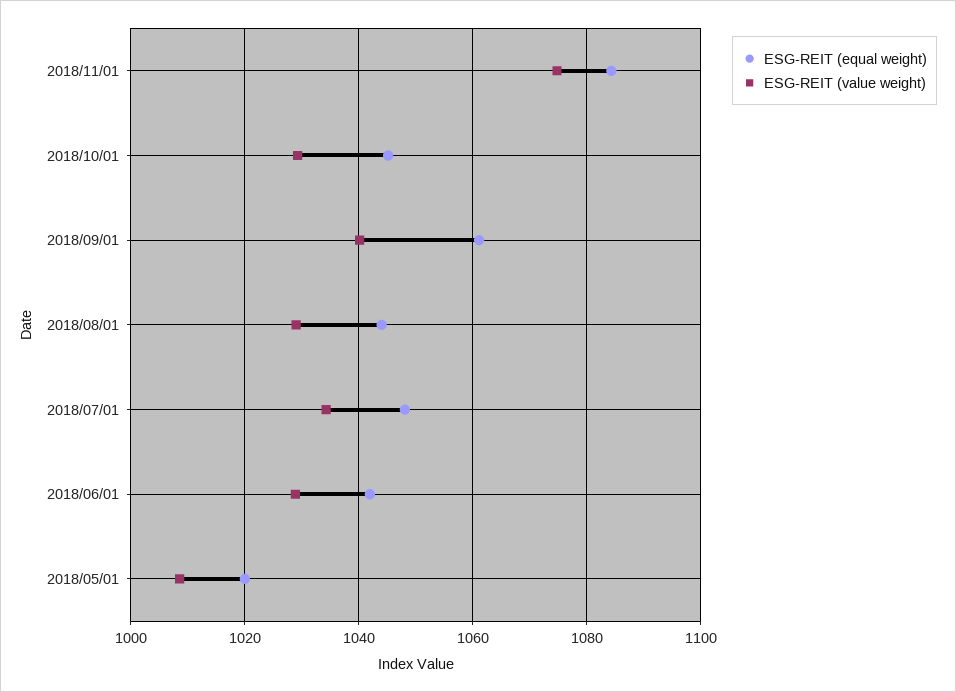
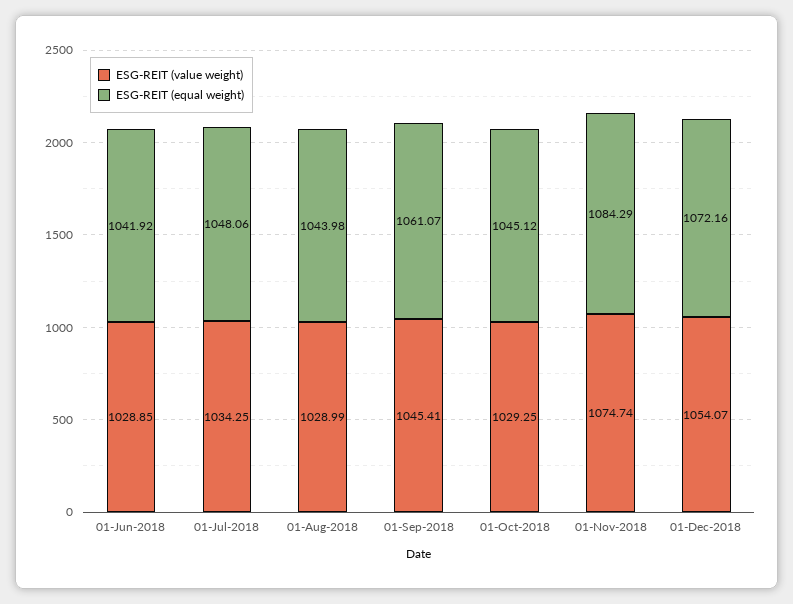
ESG-REIT (value weight), 2018/09/01: 1040 -> 1045.41
ESG-REIT (equal weight), 2018/05/01: 1020 -> none
ESG-REIT (value weight), 2018/05/01: 1008 -> none
ESG-REIT (value weight), 01-Dec-2018: none -> 1054.07
ESG-REIT (equal weight), 01-Dec-2018: none -> 1072.16

